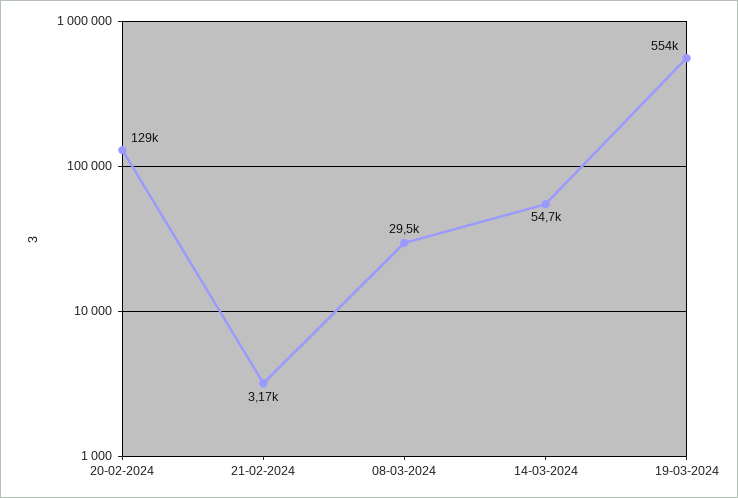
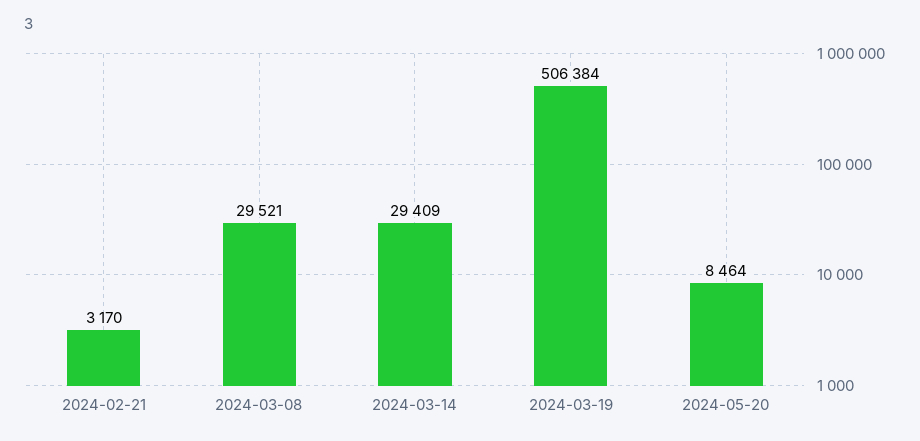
20-02-2024: 129000 -> none
14-03-2024: 54700 -> 29409
19-03-2024: 554000 -> 506384
2024-05-20: none -> 8464

